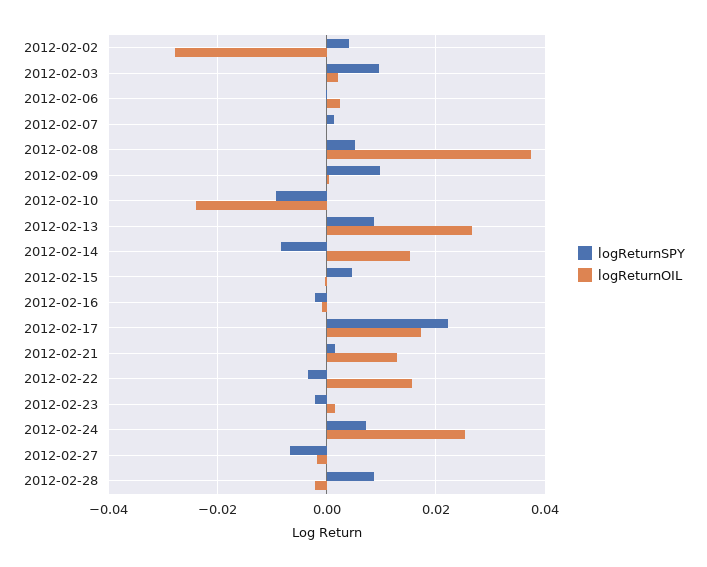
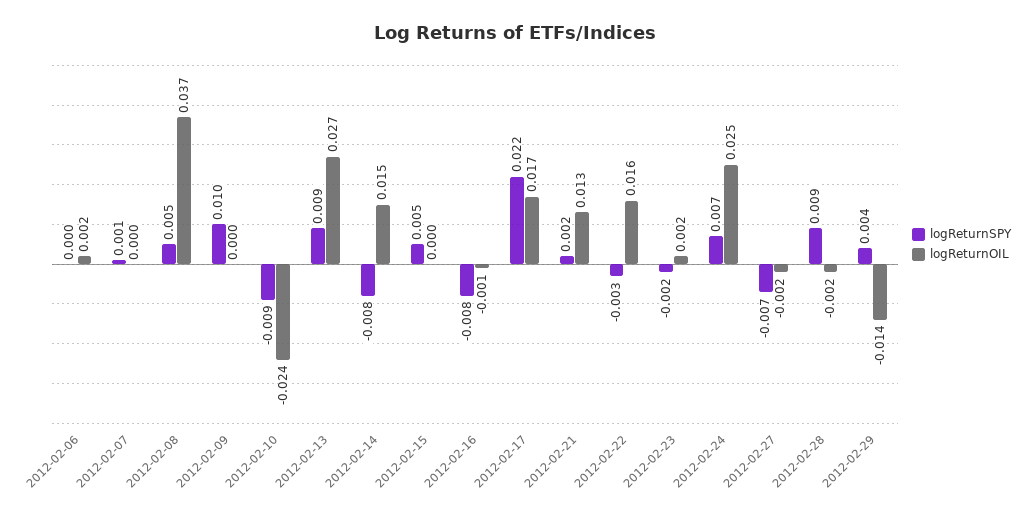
logReturnSPY, 2012-02-02: 0.004 -> none
logReturnOIL, 2012-02-02: -0.028 -> none
logReturnSPY, 2012-02-03: 0.01 -> none
logReturnOIL, 2012-02-03: 0.002 -> none
logReturnSPY, 2012-02-16: -0.002 -> -0.008
logReturnSPY, 2012-02-29: none -> 0.004
logReturnOIL, 2012-02-29: none -> -0.014

